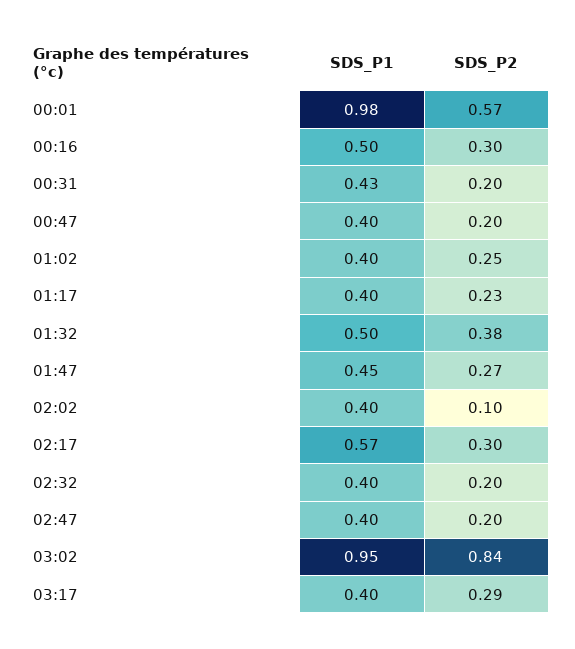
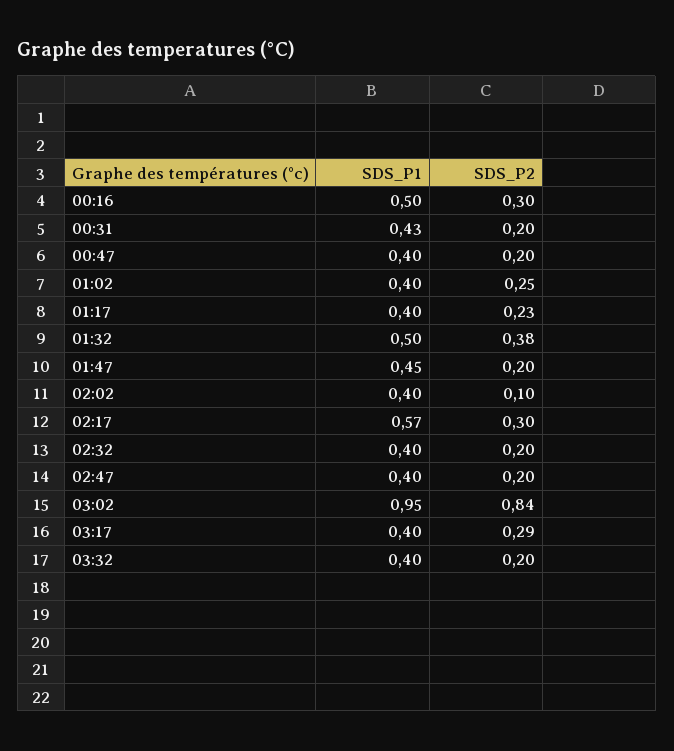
SDS_P1, 00:01: 0.98 -> none
SDS_P2, 00:01: 0.57 -> none
SDS_P2, 01:47: 0.27 -> 0.2
SDS_P1, 03:32: none -> 0.4
SDS_P2, 03:32: none -> 0.2

